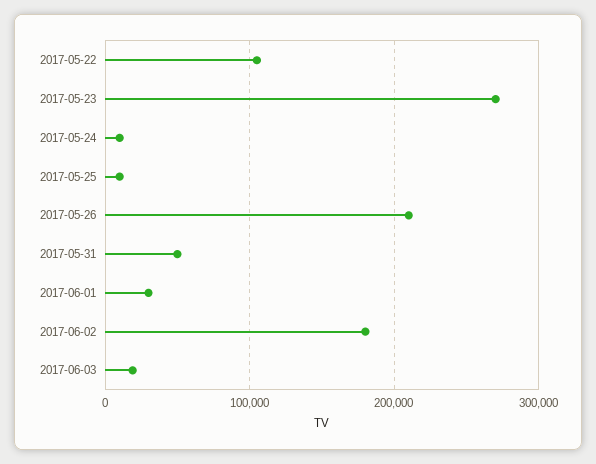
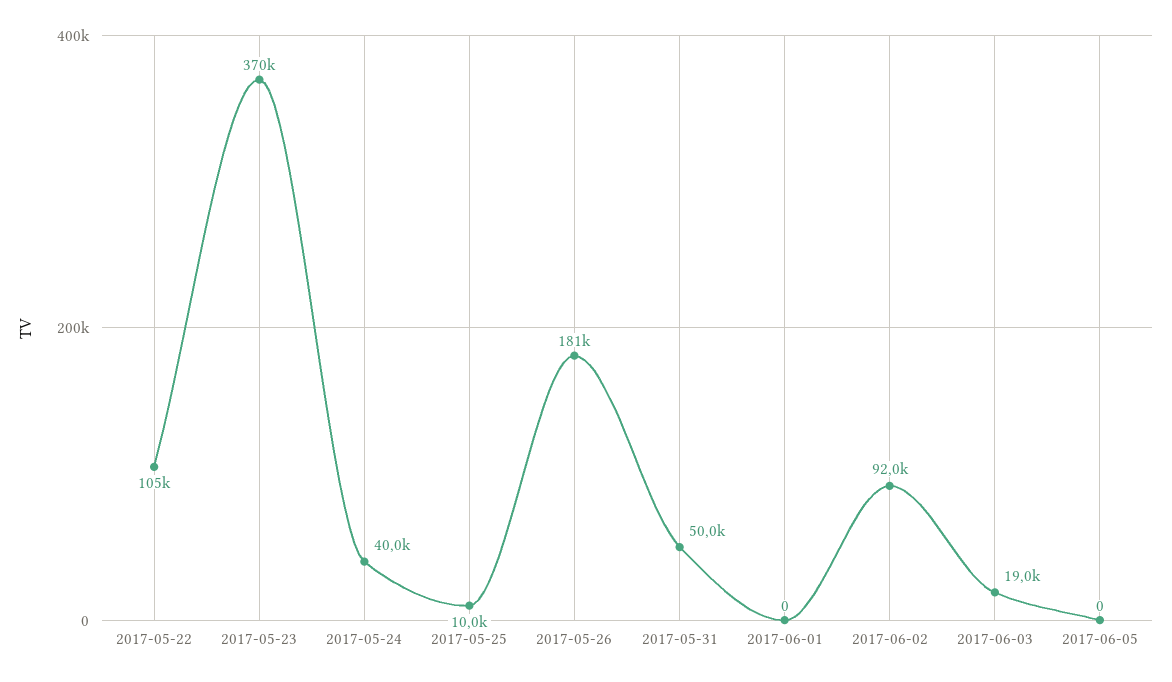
2017-05-23: 270000 -> 370000
2017-05-24: 10000 -> 40000
2017-05-26: 210000 -> 181000
2017-06-01: 30000 -> 0
2017-06-02: 180000 -> 92000
2017-06-05: none -> 0

